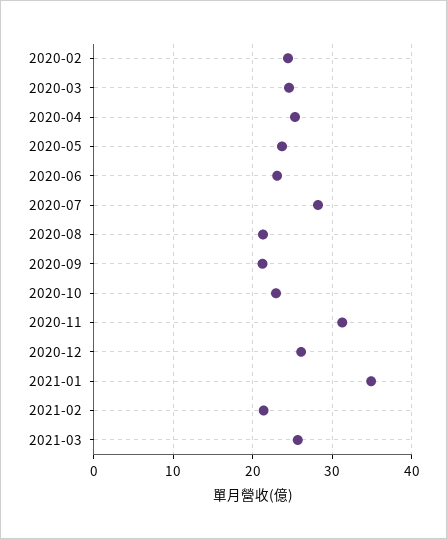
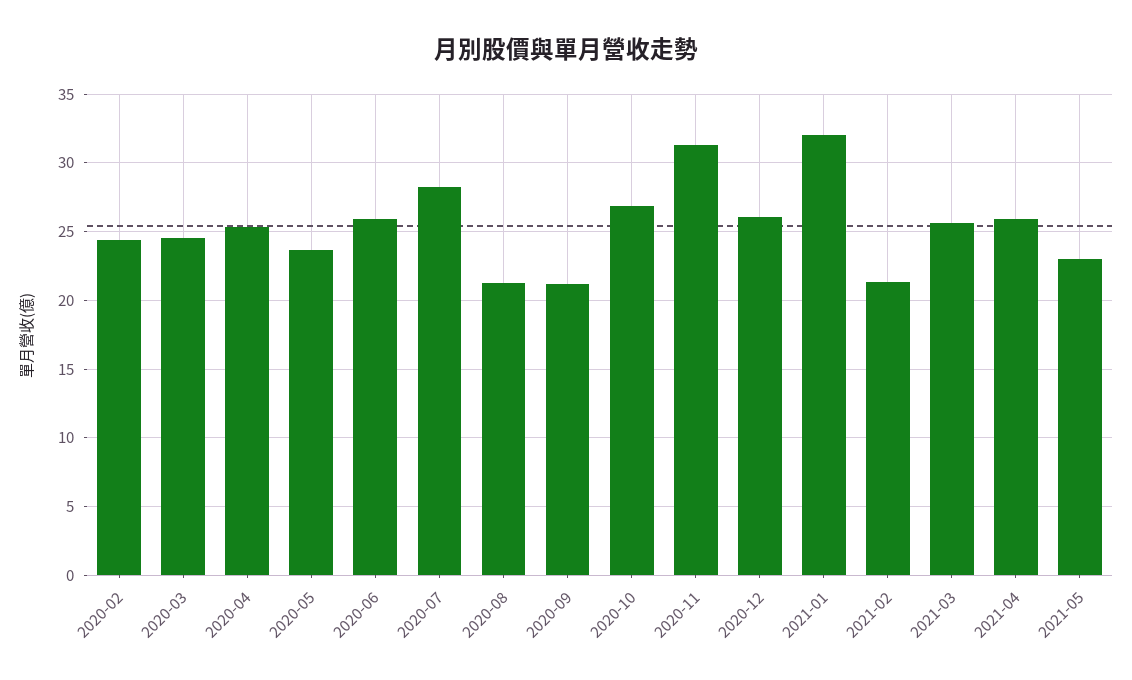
2020-06: 23 -> 26
2020-10: 23 -> 27
2021-01: 35 -> 32
2021-04: none -> 26
2021-05: none -> 23

